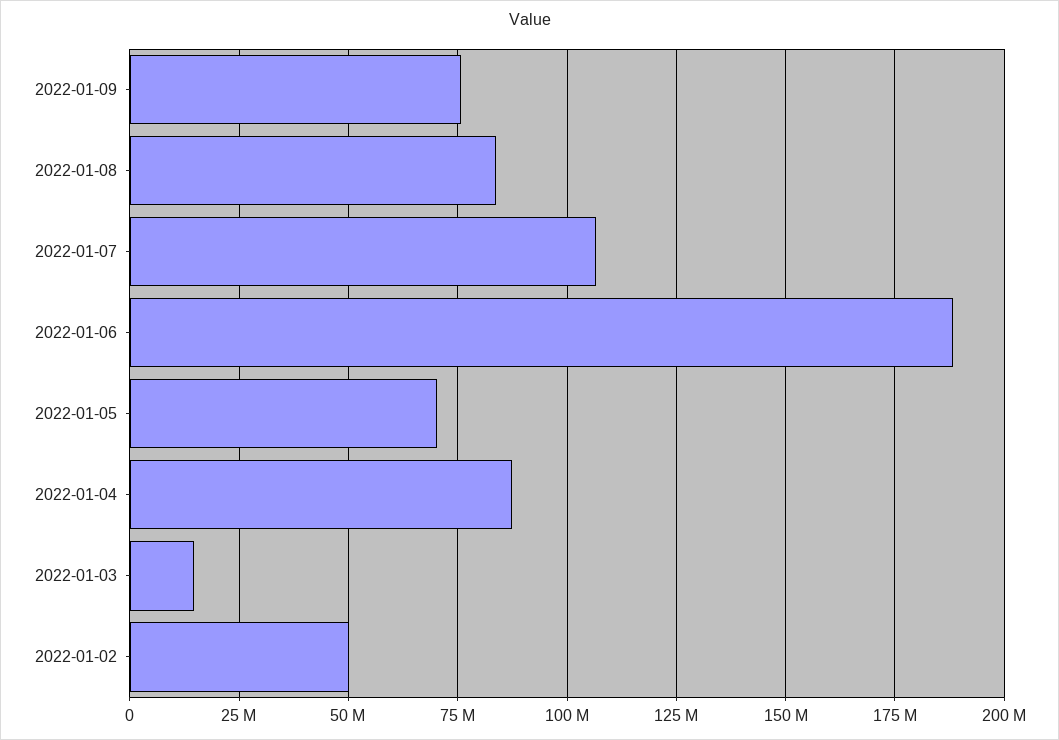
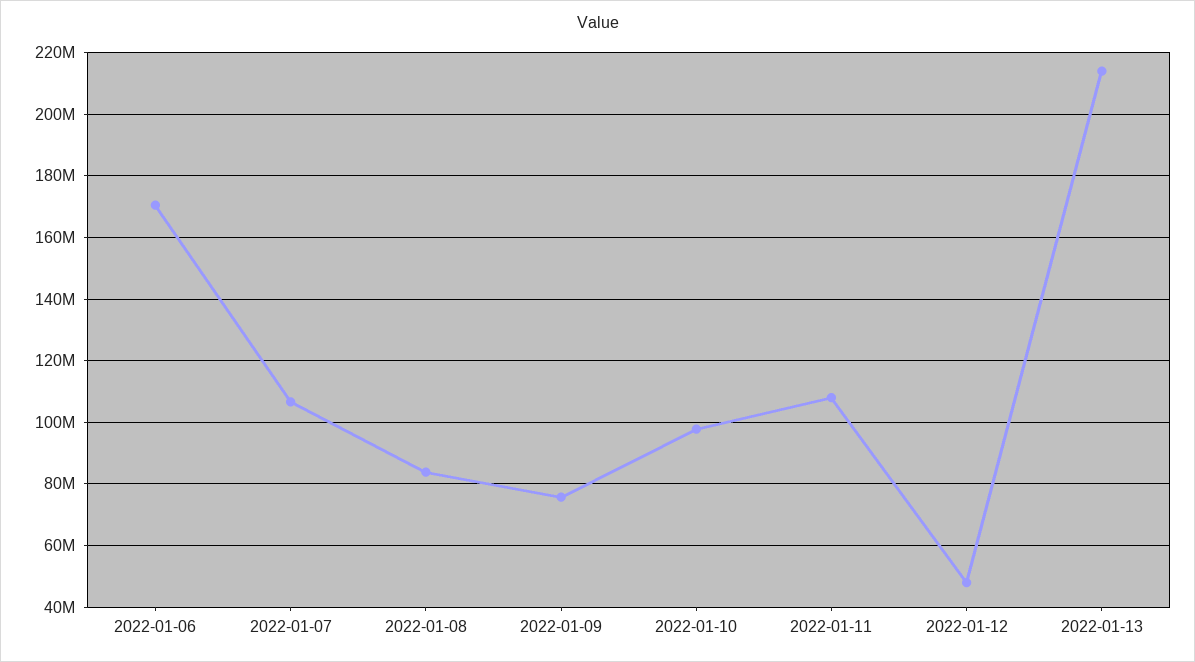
2022-01-06: 187500000 -> 170000000
2022-01-05: 70000000 -> none
2022-01-04: 87500000 -> none
2022-01-03: 15000000 -> none
2022-01-02: 50000000 -> none
2022-01-10: none -> 98000000
2022-01-11: none -> 108000000
2022-01-12: none -> 48000000
2022-01-13: none -> 214000000

